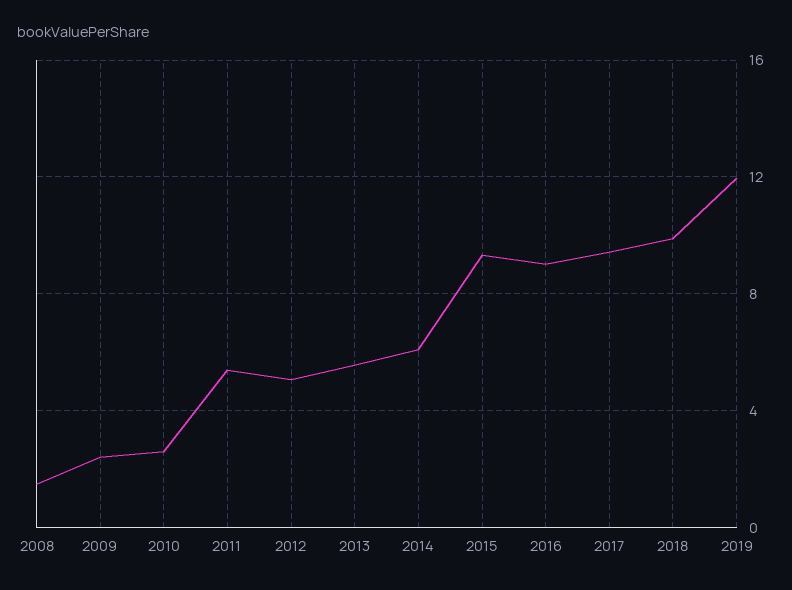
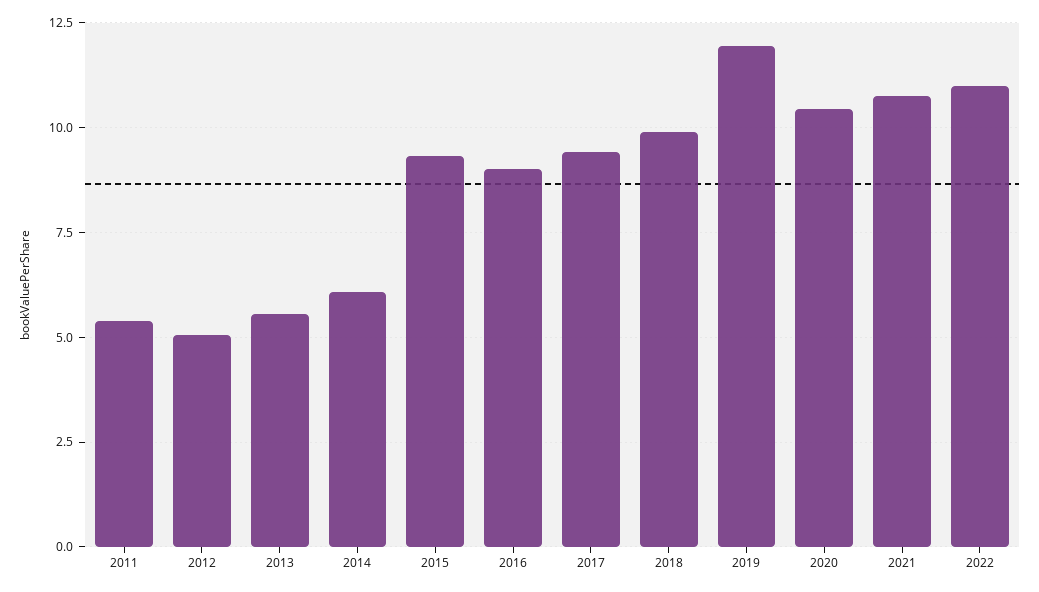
2008: 1.5 -> none
2009: 2.5 -> none
2010: 2.5 -> none
2020: none -> 10.5
2021: none -> 10.75
2022: none -> 11

